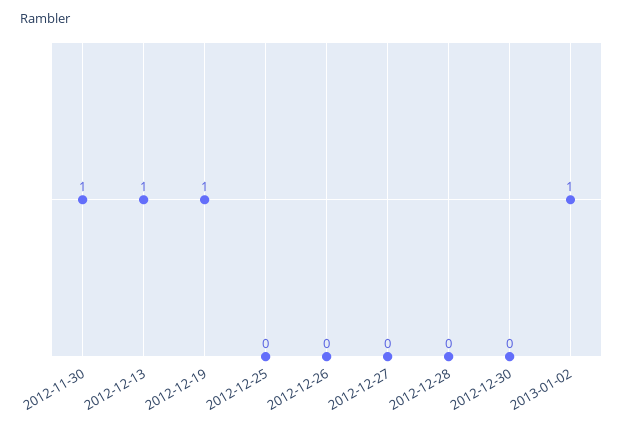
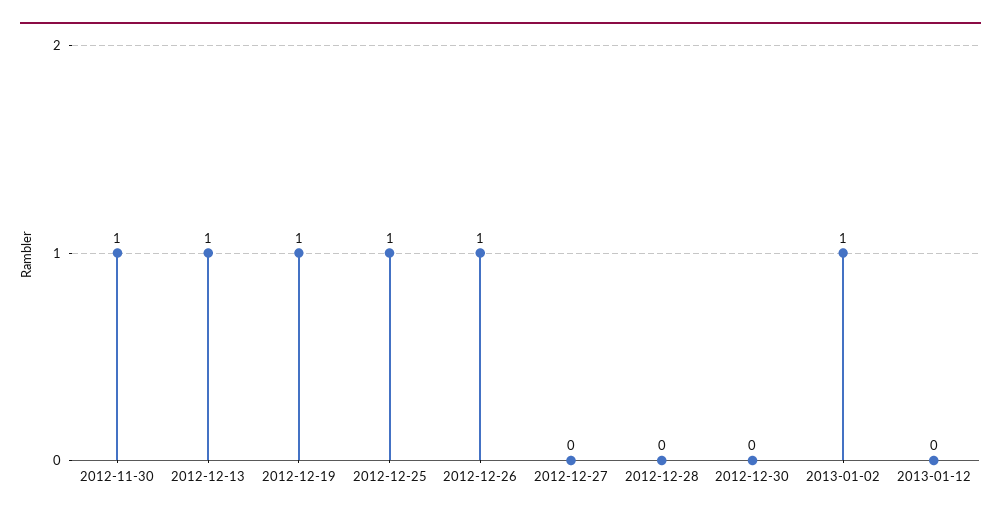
2012-12-25: 0 -> 1
2012-12-26: 0 -> 1
2013-01-12: none -> 0

